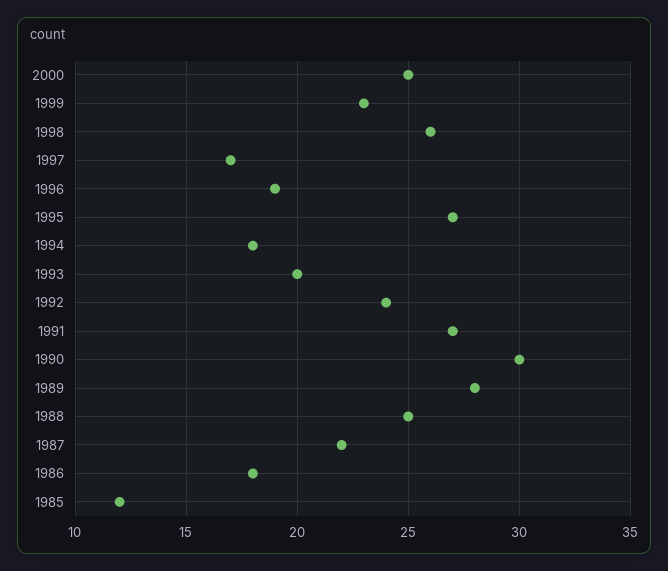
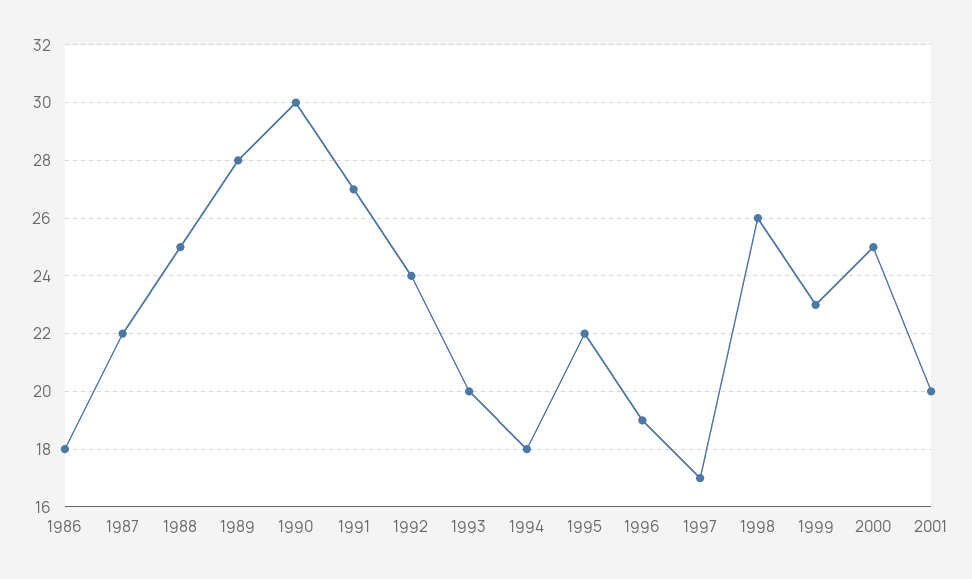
1995: 27 -> 22
1985: 12 -> none
2001: none -> 20

